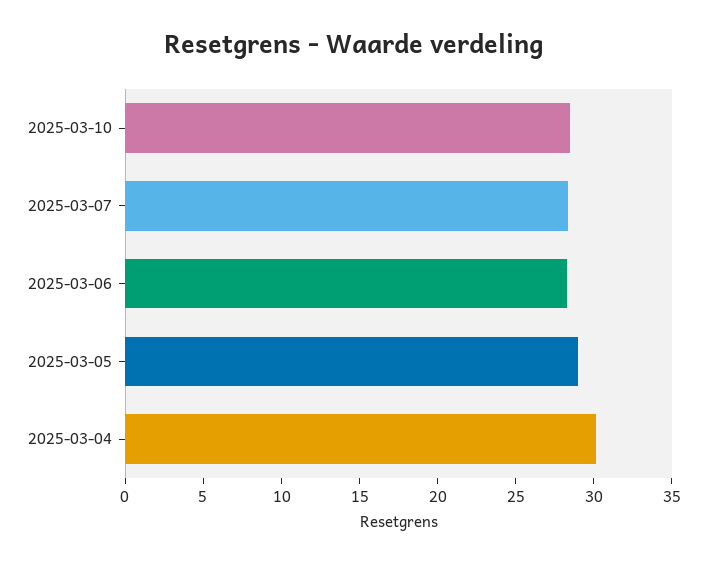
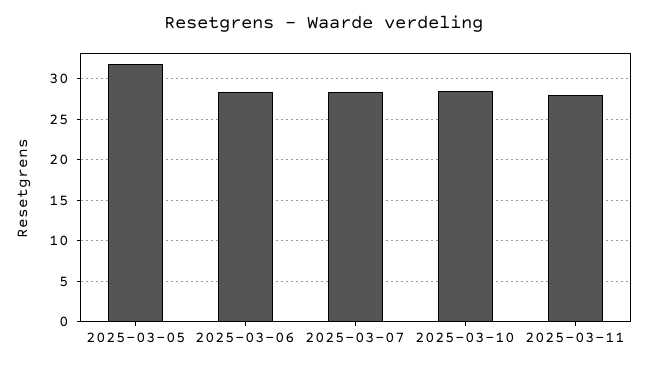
2025-03-05: 29 -> 32
2025-03-04: 30 -> none
2025-03-11: none -> 28

